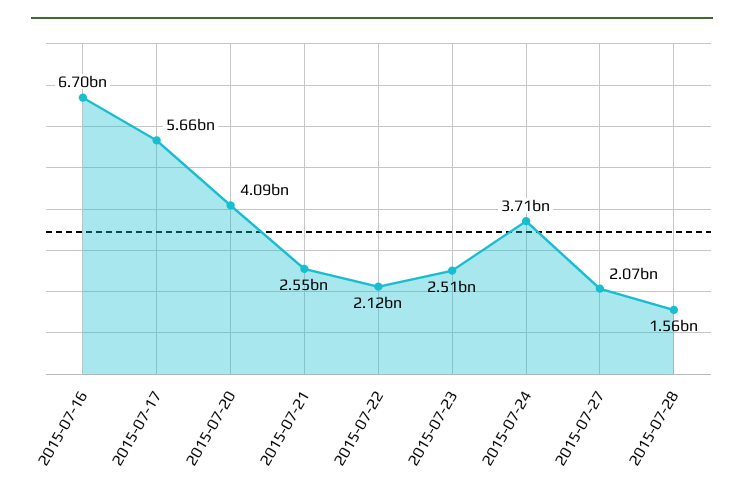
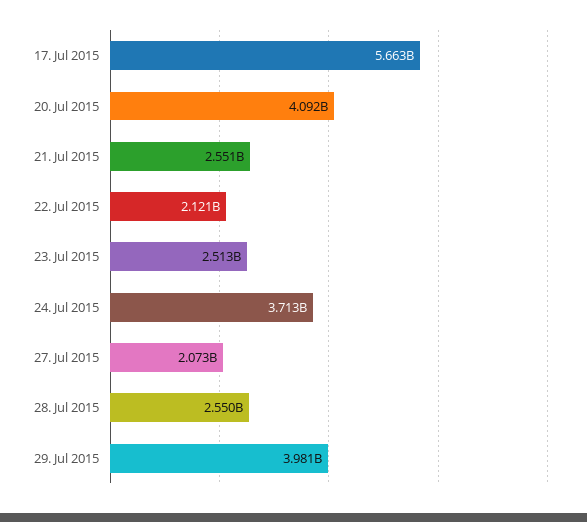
2015-07-16: 6700000000 -> none
2015-07-28: 1560000000 -> 2550000000
29. Jul 2015: none -> 3981000000

